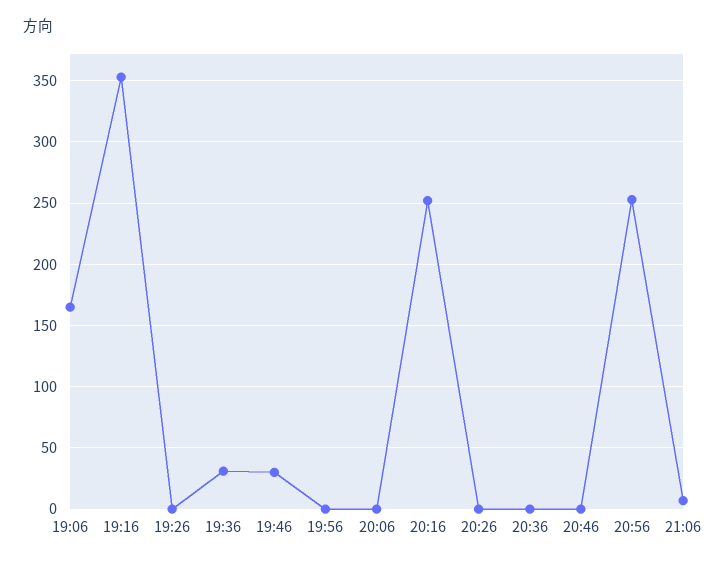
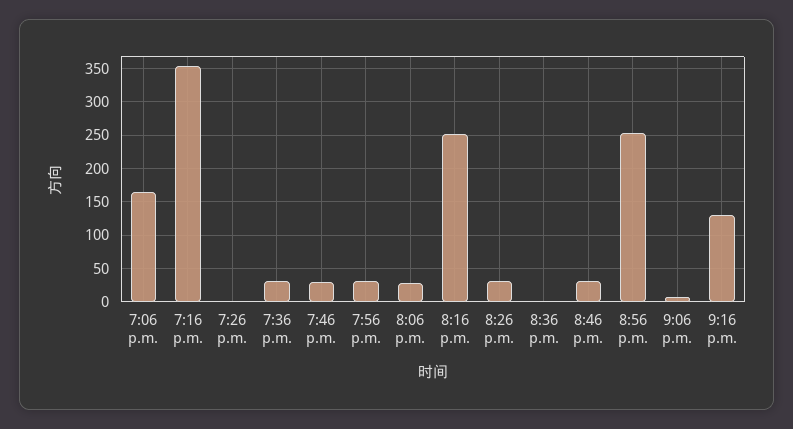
19:56: 0 -> 30
20:06: 0 -> 30
20:26: 0 -> 30
20:46: 0 -> 30
9:16 p.m.: none -> 130

